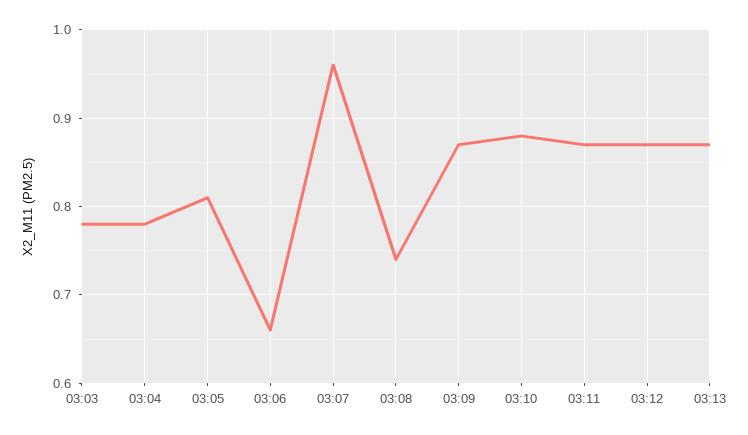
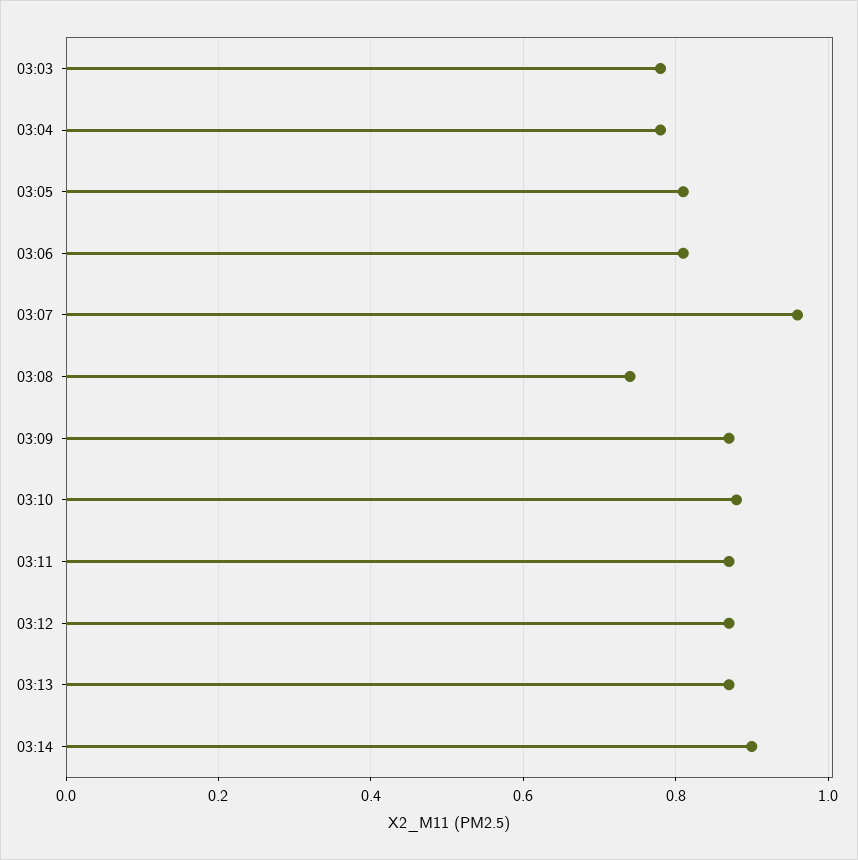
03:06: 0.66 -> 0.8
03:14: none -> 0.9

